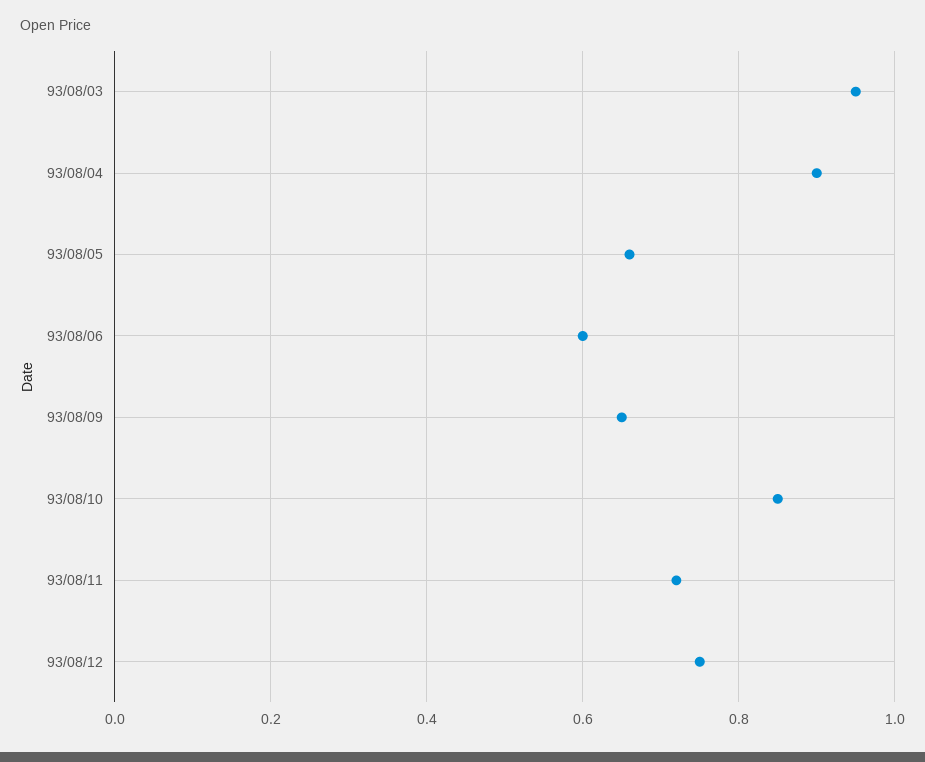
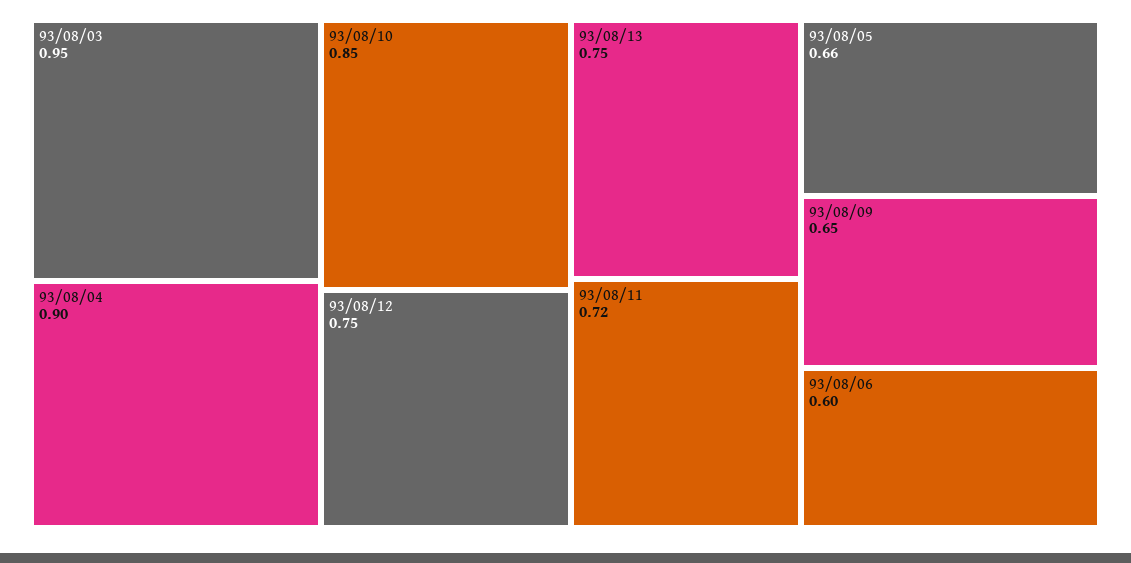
93/08/13: none -> 0.75

